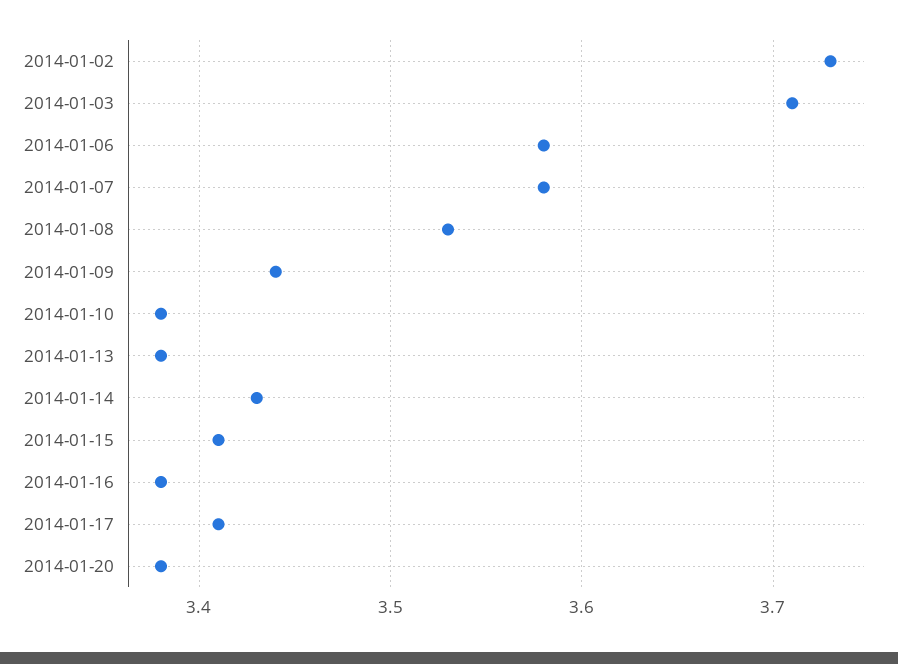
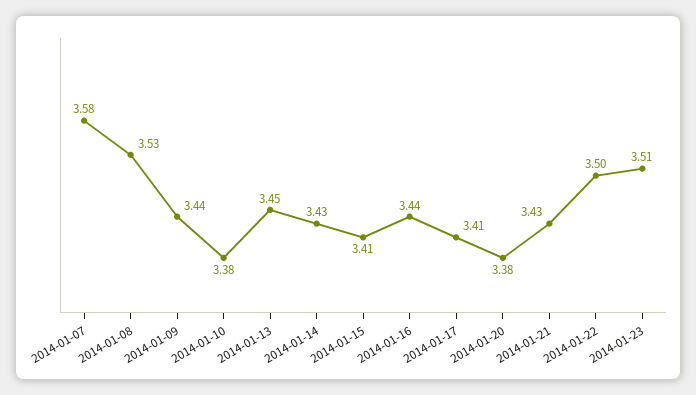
2014-01-02: 3.73 -> none
2014-01-03: 3.71 -> none
2014-01-06: 3.58 -> none
2014-01-13: 3.38 -> 3.45
2014-01-16: 3.38 -> 3.44
2014-01-21: none -> 3.43
2014-01-22: none -> 3.5
2014-01-23: none -> 3.51

